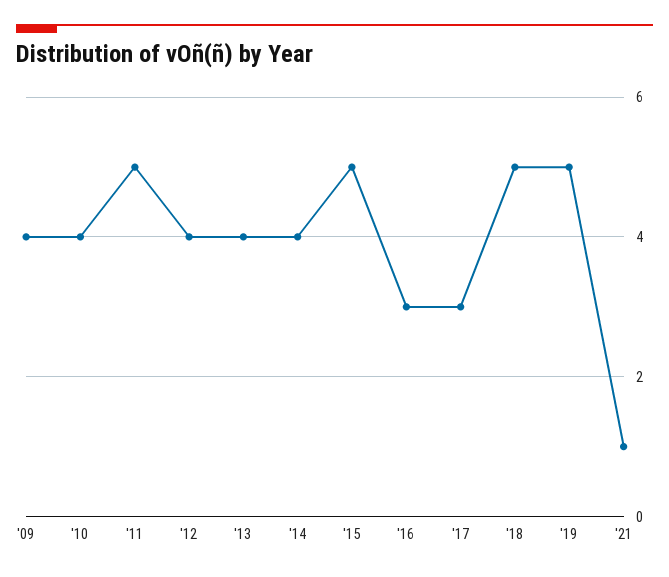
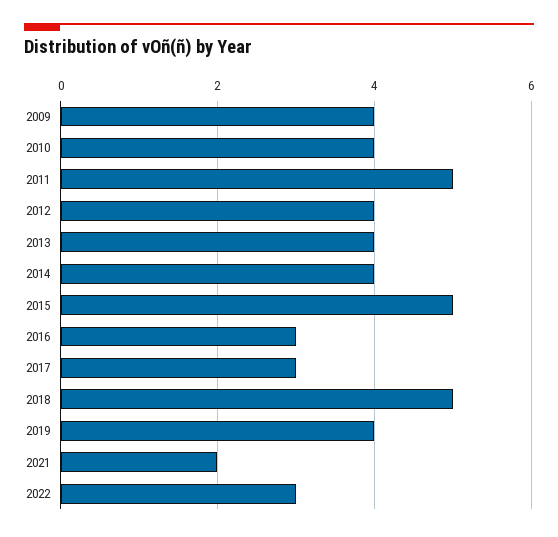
'19: 5 -> 4
'21: 1 -> 2
2022: none -> 3

